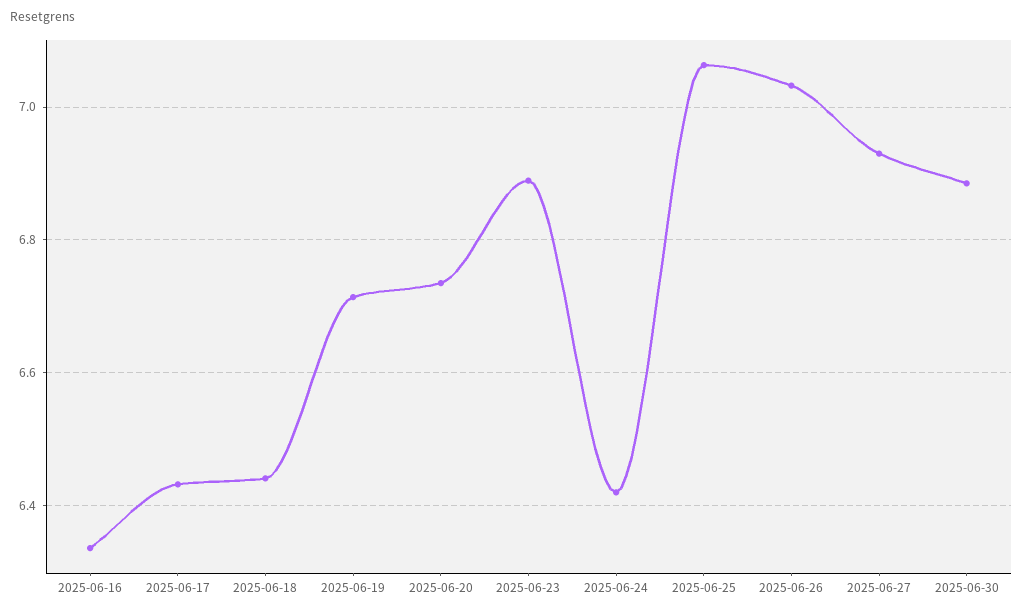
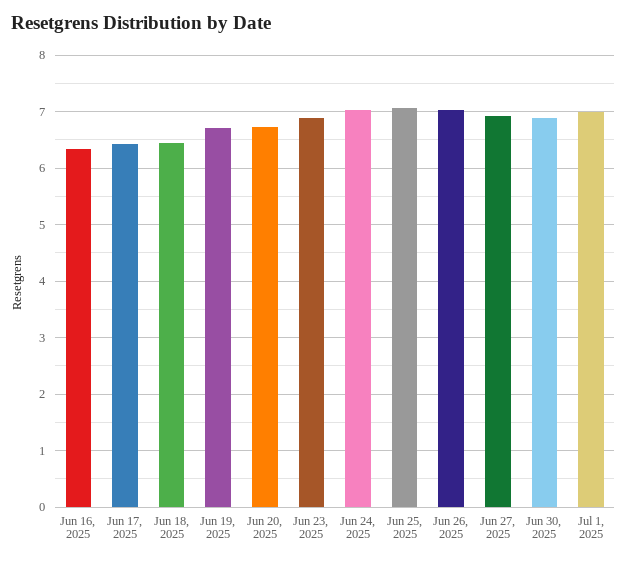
2025-06-24: 6.42 -> 7
Jul 1, 2025: none -> 7

